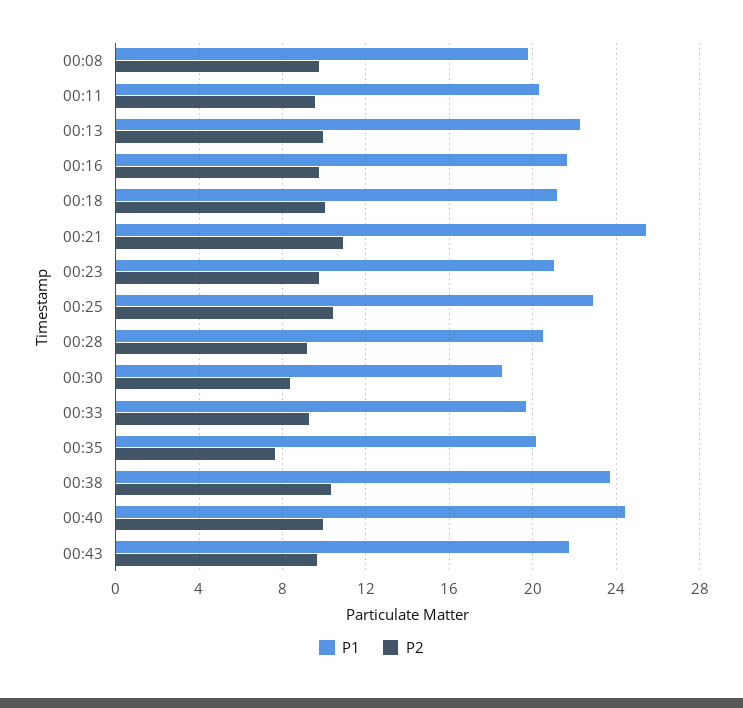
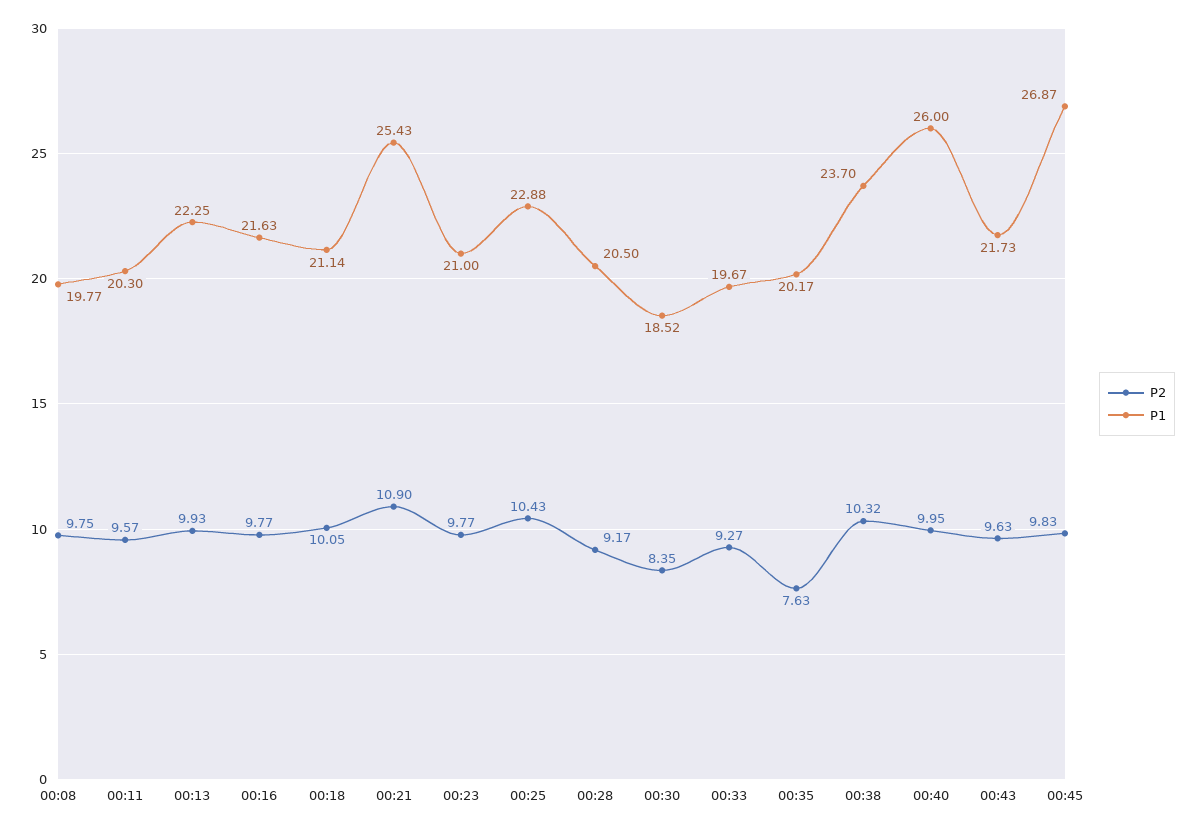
P1, 00:40: 24.5 -> 26
P2, 00:45: none -> 9.83
P1, 00:45: none -> 26.87

